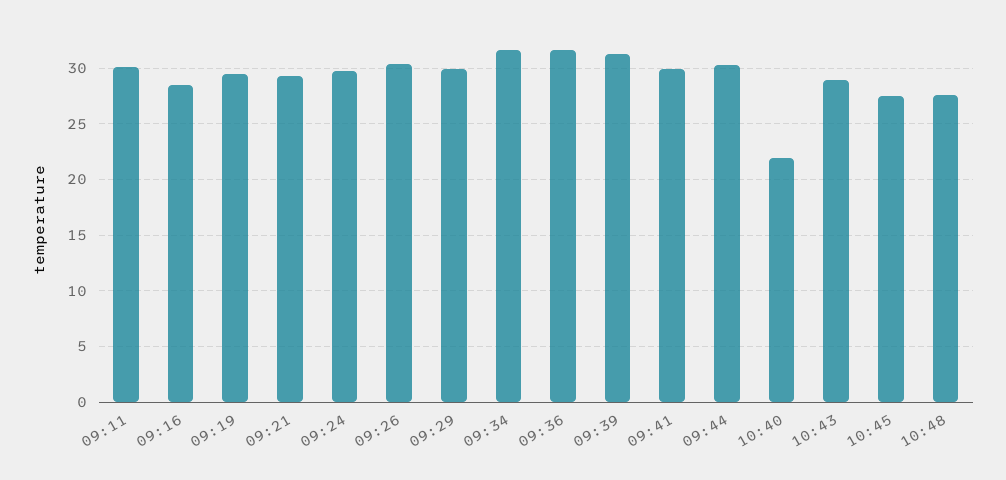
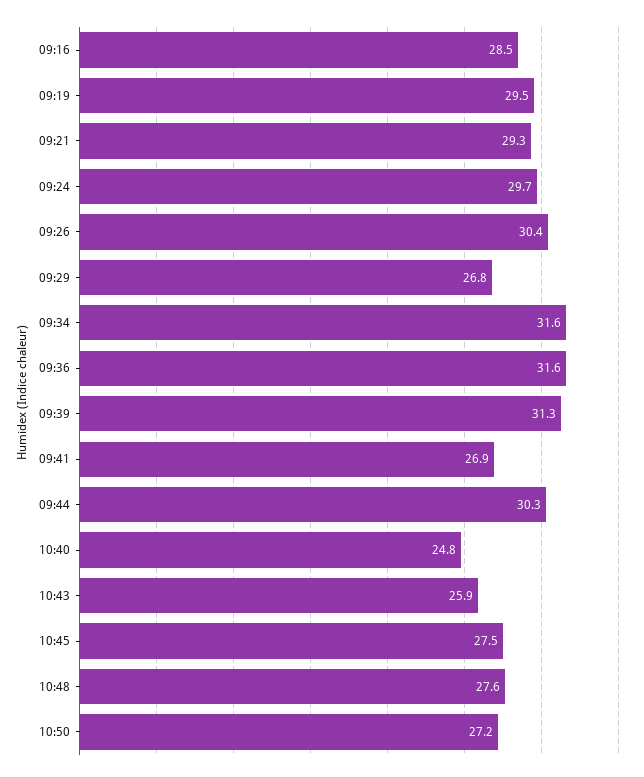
09:11: 30 -> none
09:29: 30 -> 26.8
09:41: 30 -> 26.9
10:40: 22 -> 24.8
10:43: 29 -> 25.9
10:50: none -> 27.2

